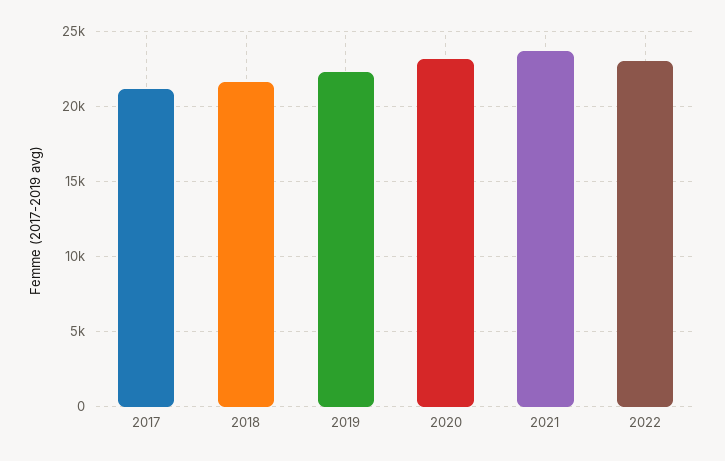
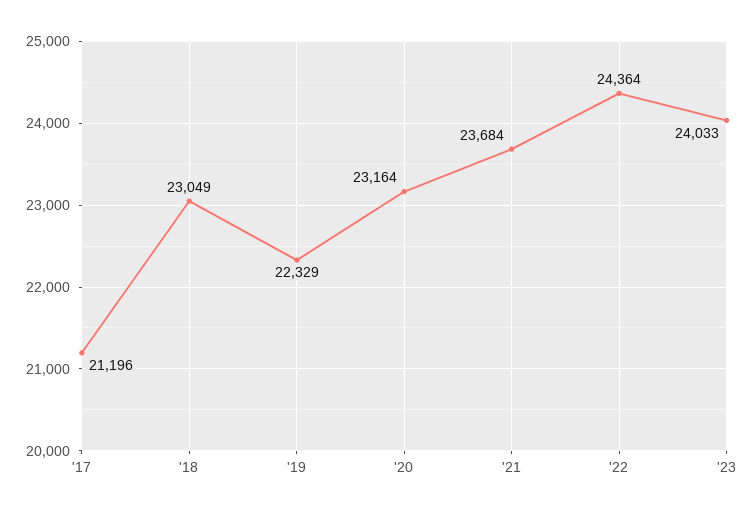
2018: 21500 -> 23049
2022: 23000 -> 24364
'23: none -> 24033

